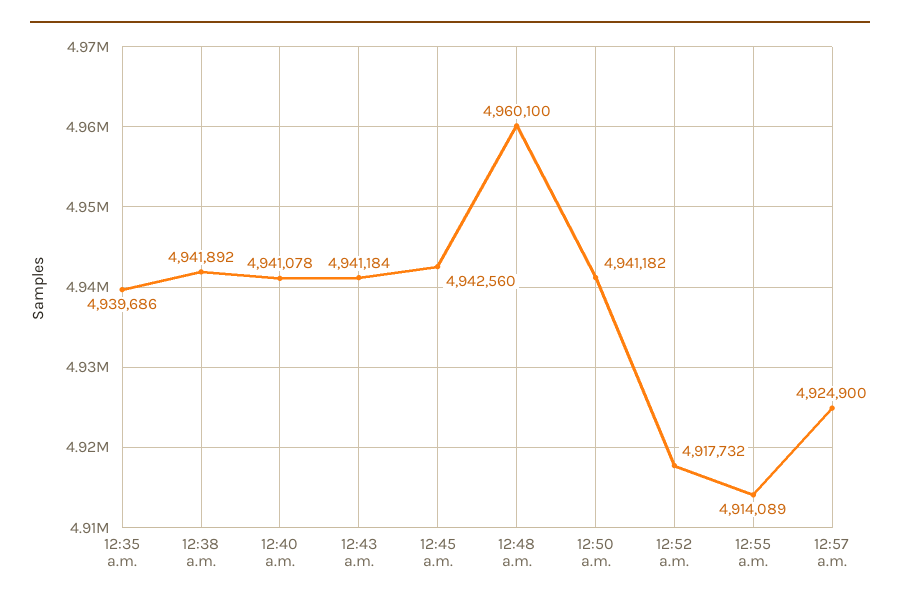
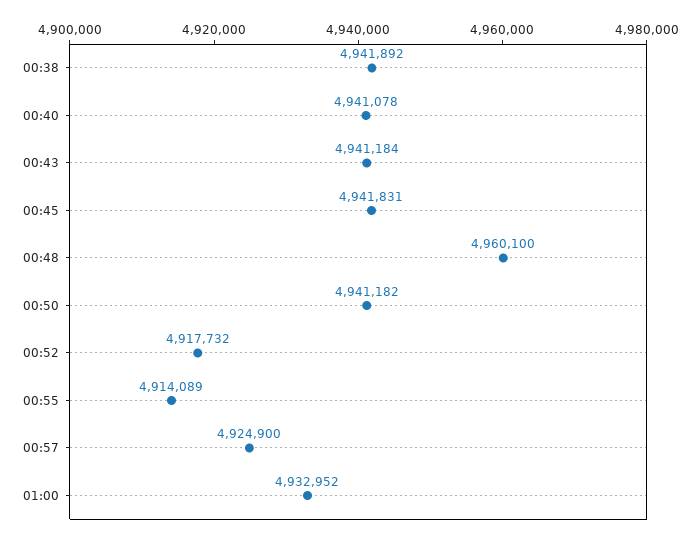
12:35 a.m.: 4939686 -> none
12:45 a.m.: 4942560 -> 4941831
01:00: none -> 4932952

